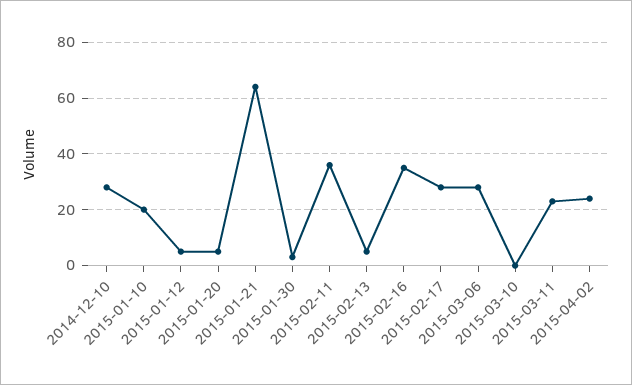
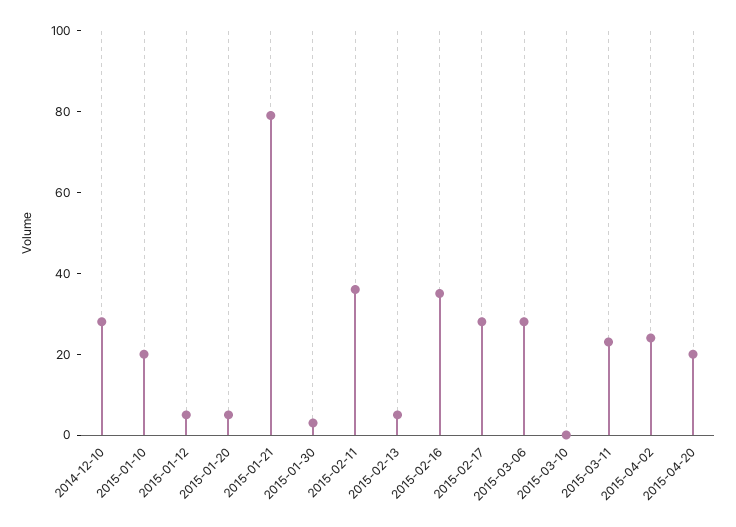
2015-01-21: 65 -> 80
2015-04-20: none -> 20

